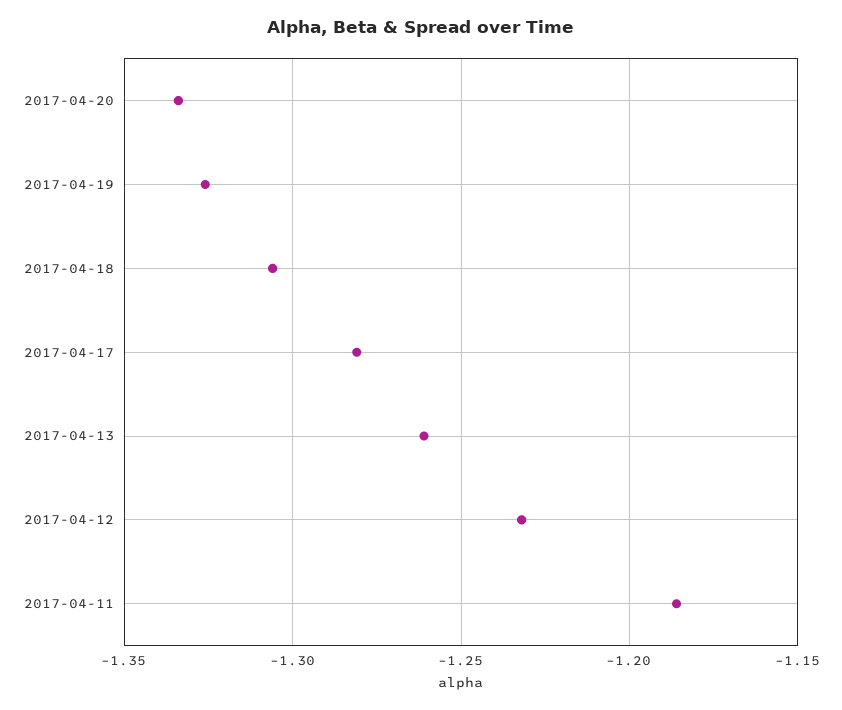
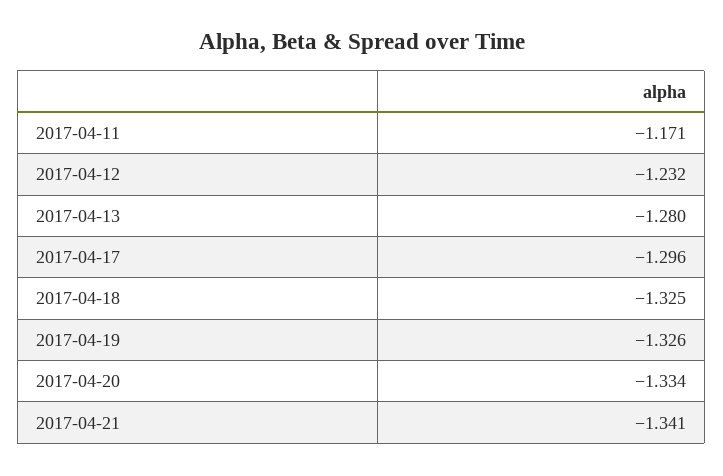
2017-04-18: -1.305 -> -1.325
2017-04-17: -1.28 -> -1.296
2017-04-13: -1.26 -> -1.28
2017-04-11: -1.185 -> -1.171
2017-04-21: none -> -1.341

